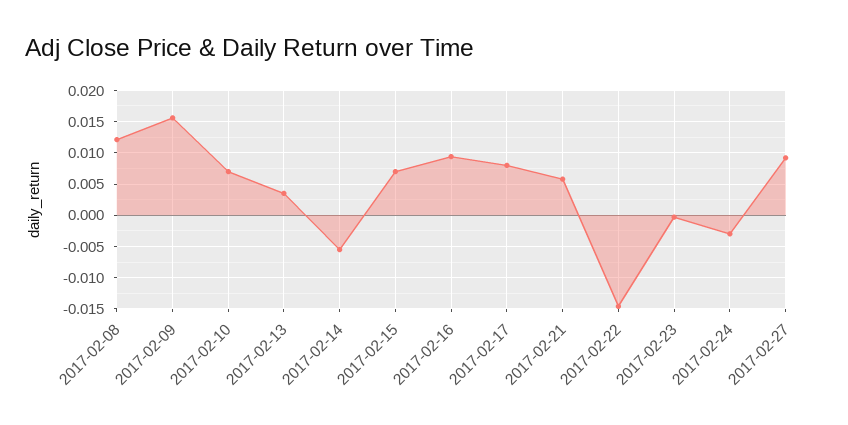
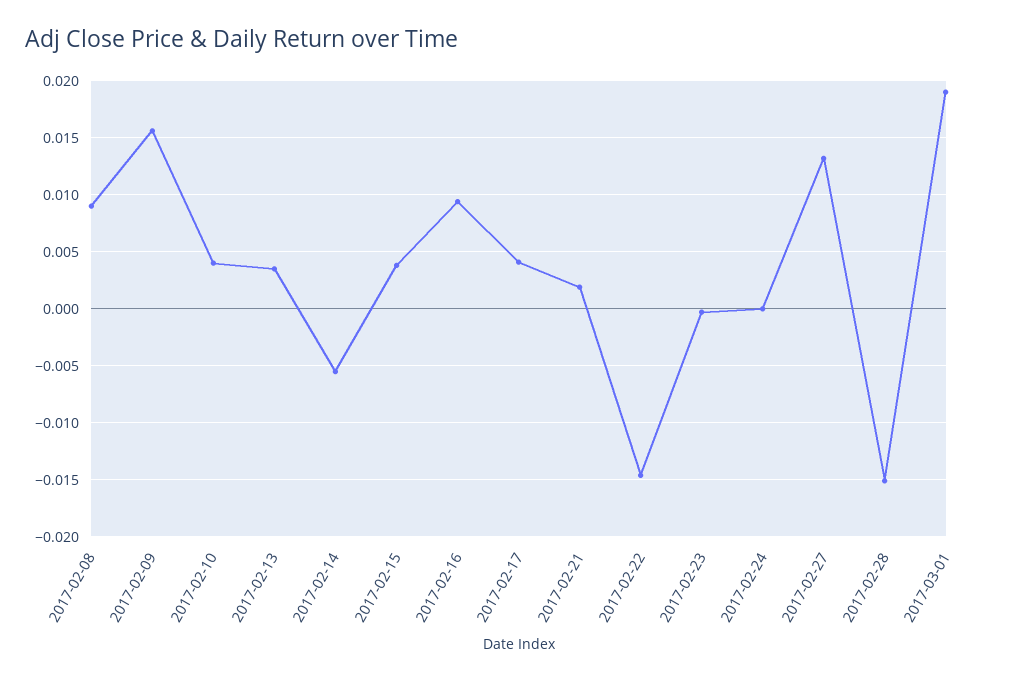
2017-02-08: 0.012 -> 0.009
2017-02-10: 0.007 -> 0.004
2017-02-15: 0.007 -> 0.004
2017-02-17: 0.008 -> 0.004
2017-02-21: 0.006 -> 0.002
2017-02-24: -0.003 -> 0
2017-02-27: 0.009 -> 0.013
2017-02-28: none -> -0.015
2017-03-01: none -> 0.019

